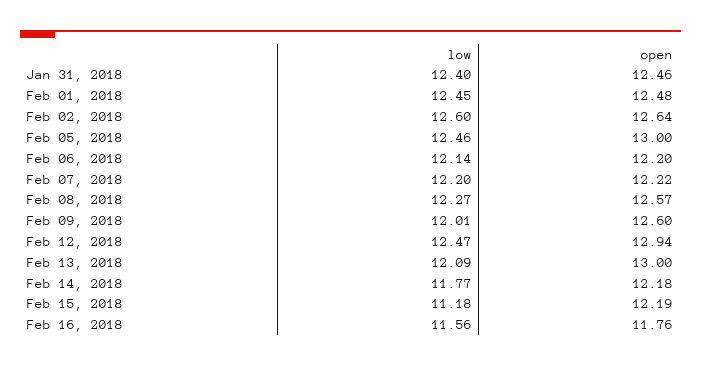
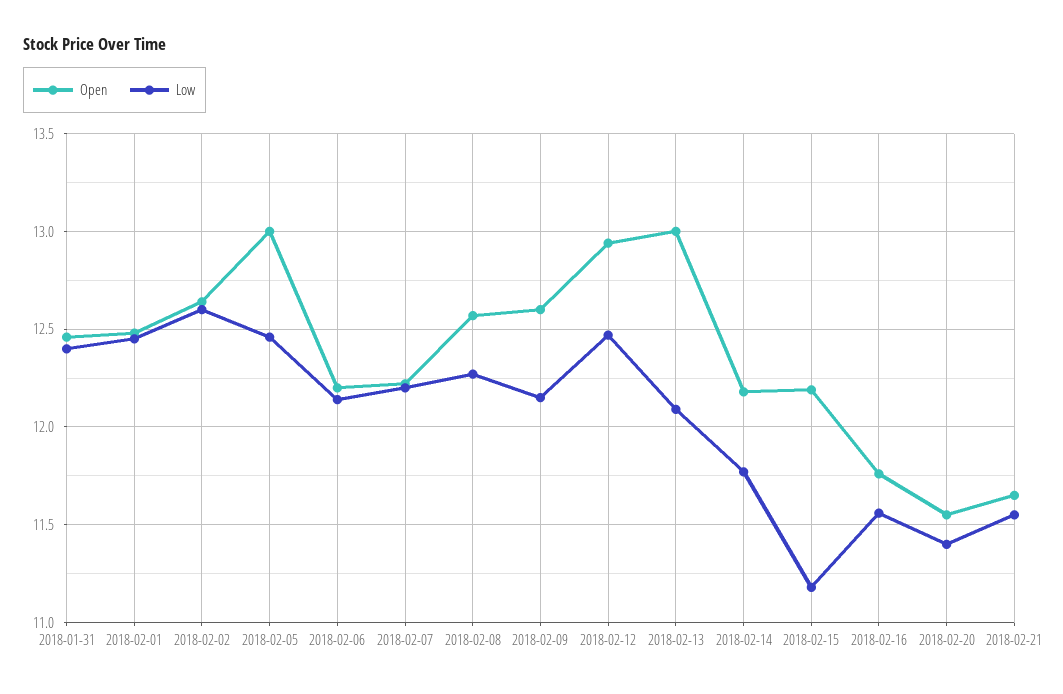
low, Feb 09, 2018: 12.01 -> 12.15
open, 2018-02-20: none -> 11.55
low, 2018-02-20: none -> 11.4
open, 2018-02-21: none -> 11.65
low, 2018-02-21: none -> 11.55

